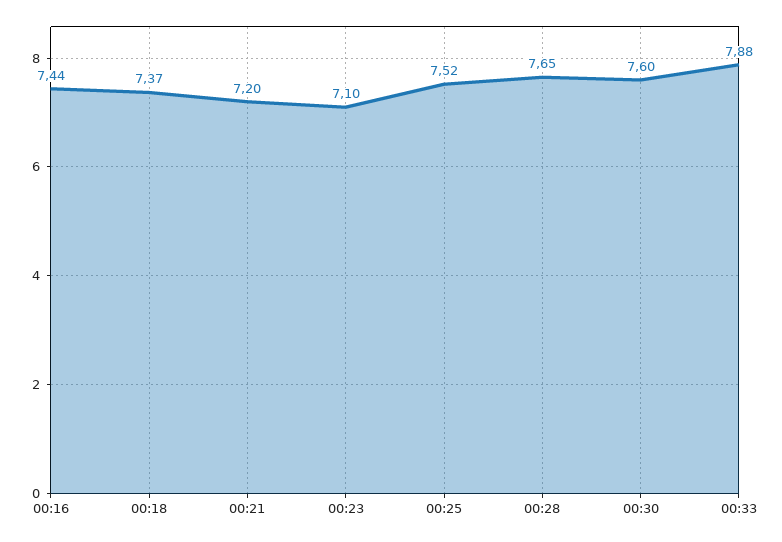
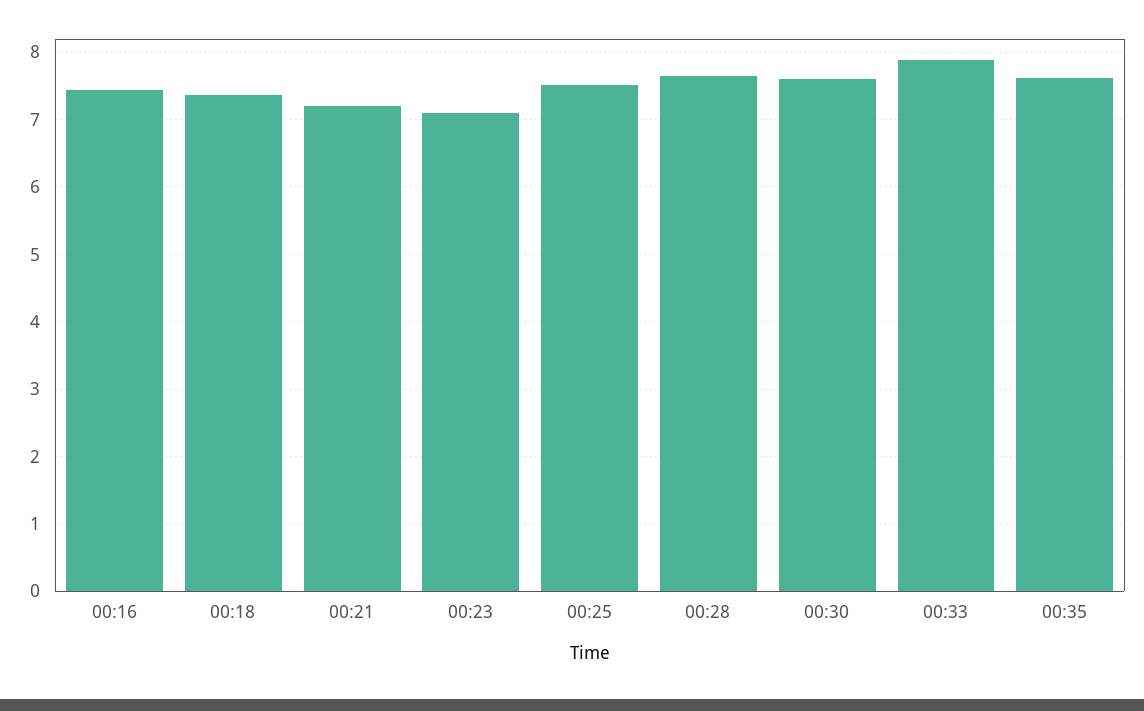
00:35: none -> 7.6

